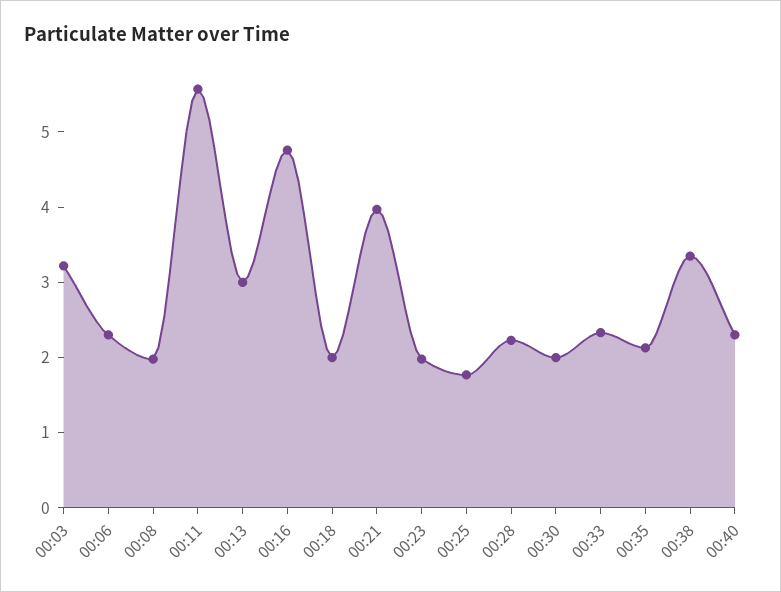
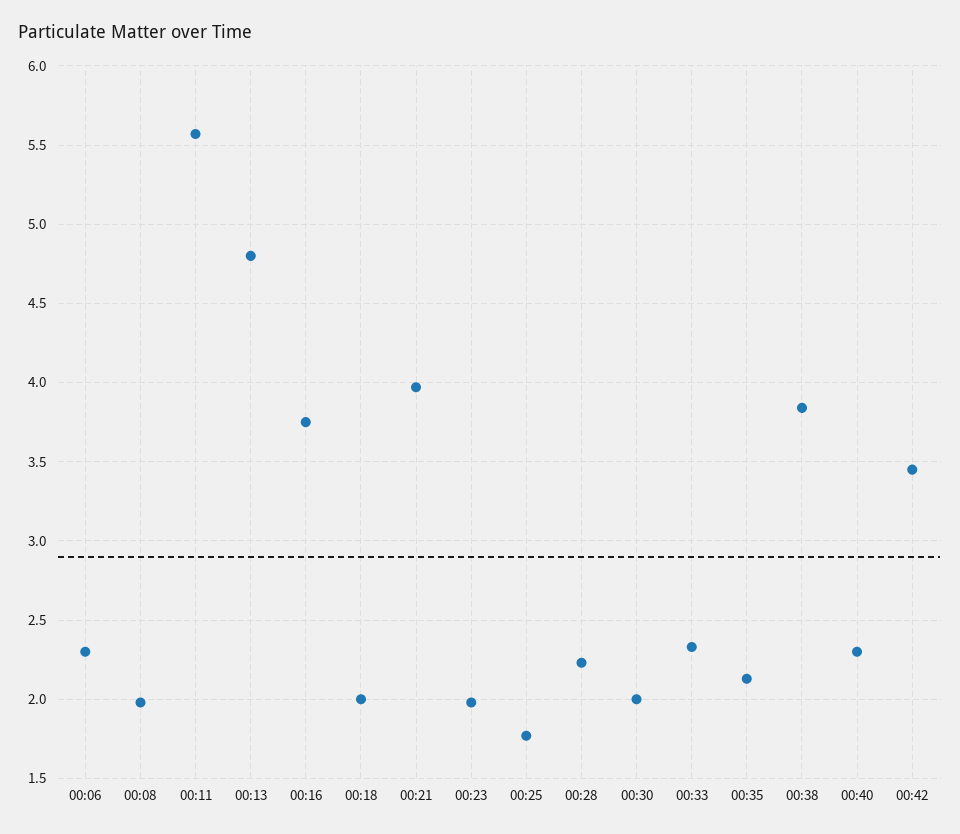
00:03: 3.2 -> none
00:13: 3 -> 4.8
00:16: 4.8 -> 3.75
00:38: 3.4 -> 3.85
00:42: none -> 3.45

